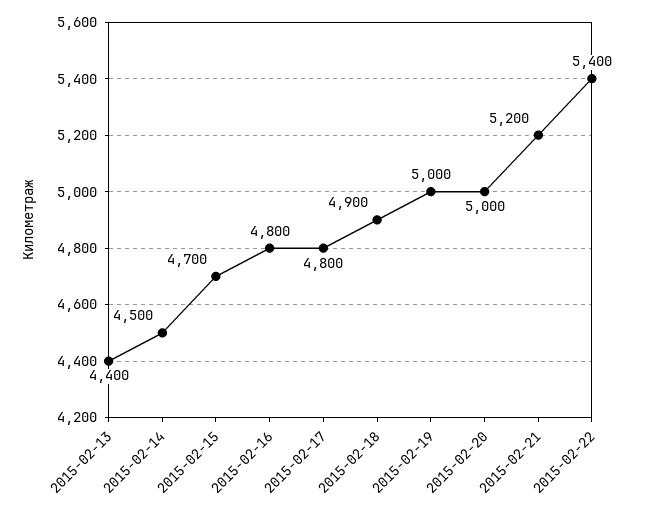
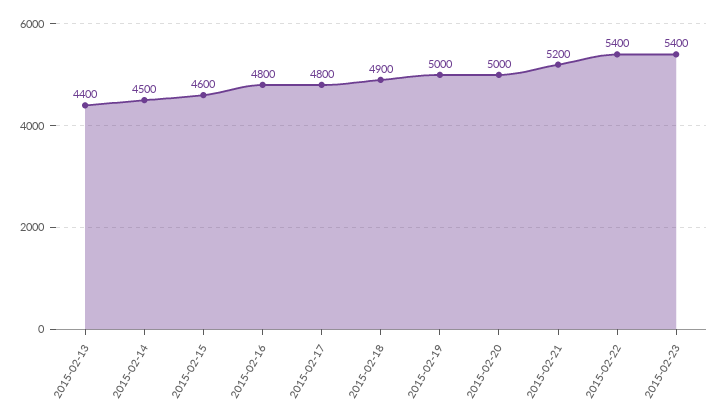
2015-02-15: 4700 -> 4600
2015-02-23: none -> 5400

